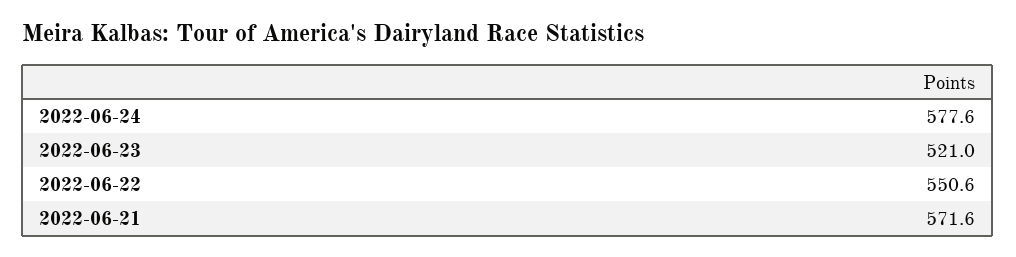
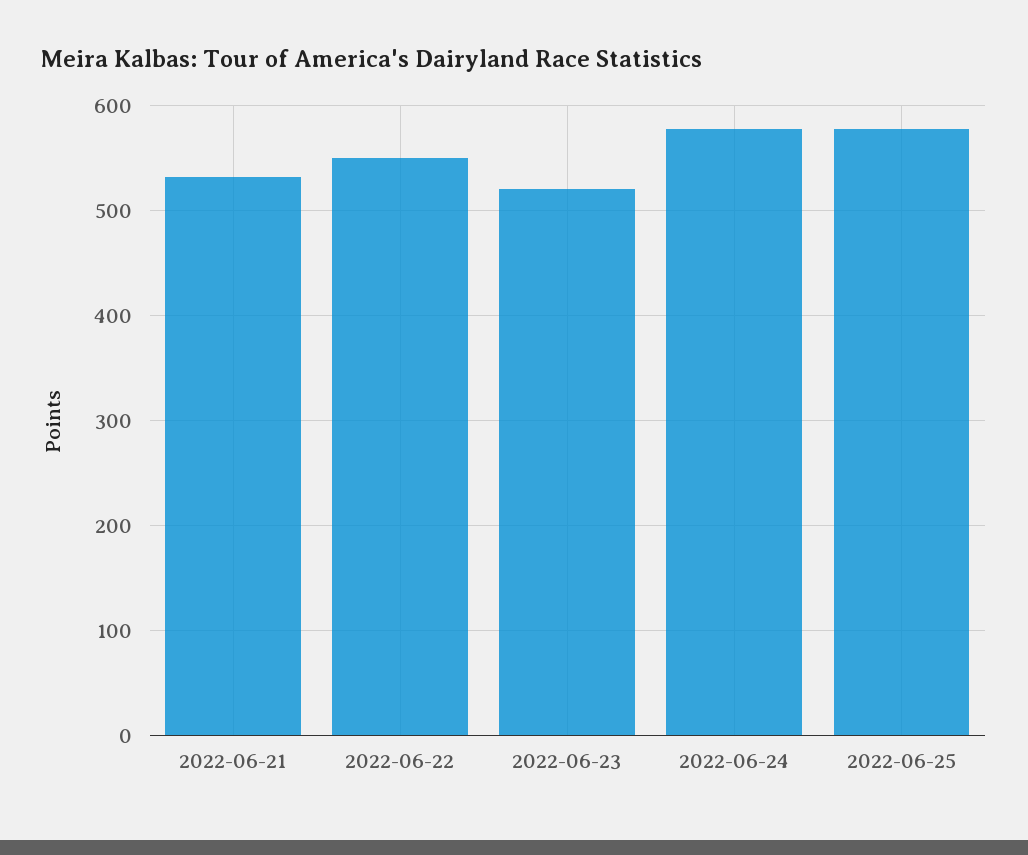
2022-06-21: 571.6 -> 530
2022-06-25: none -> 580

